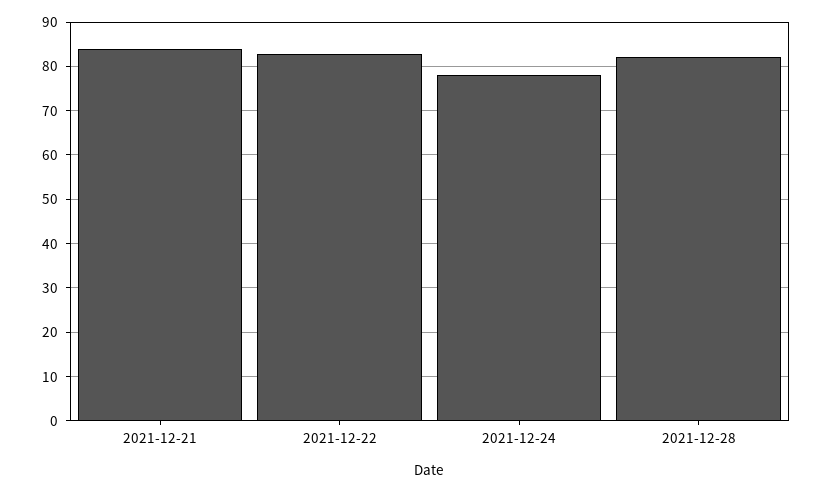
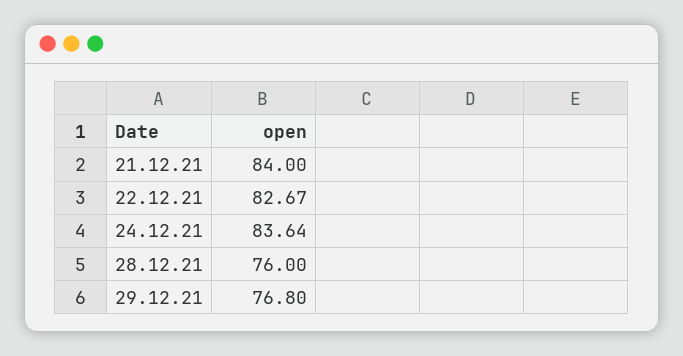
2021-12-24: 78 -> 83.64
2021-12-28: 82 -> 76
29.12.21: none -> 76.8

